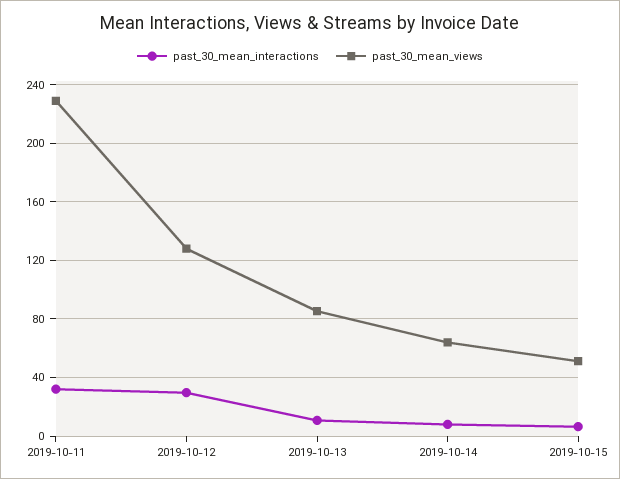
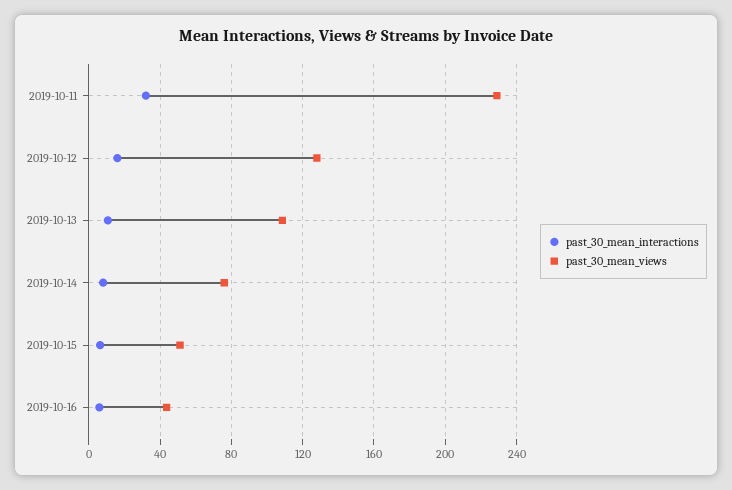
past_30_mean_interactions, 2019-10-12: 30 -> 15
past_30_mean_views, 2019-10-13: 85 -> 110
past_30_mean_views, 2019-10-14: 65 -> 75
past_30_mean_interactions, 2019-10-16: none -> 5
past_30_mean_views, 2019-10-16: none -> 45

